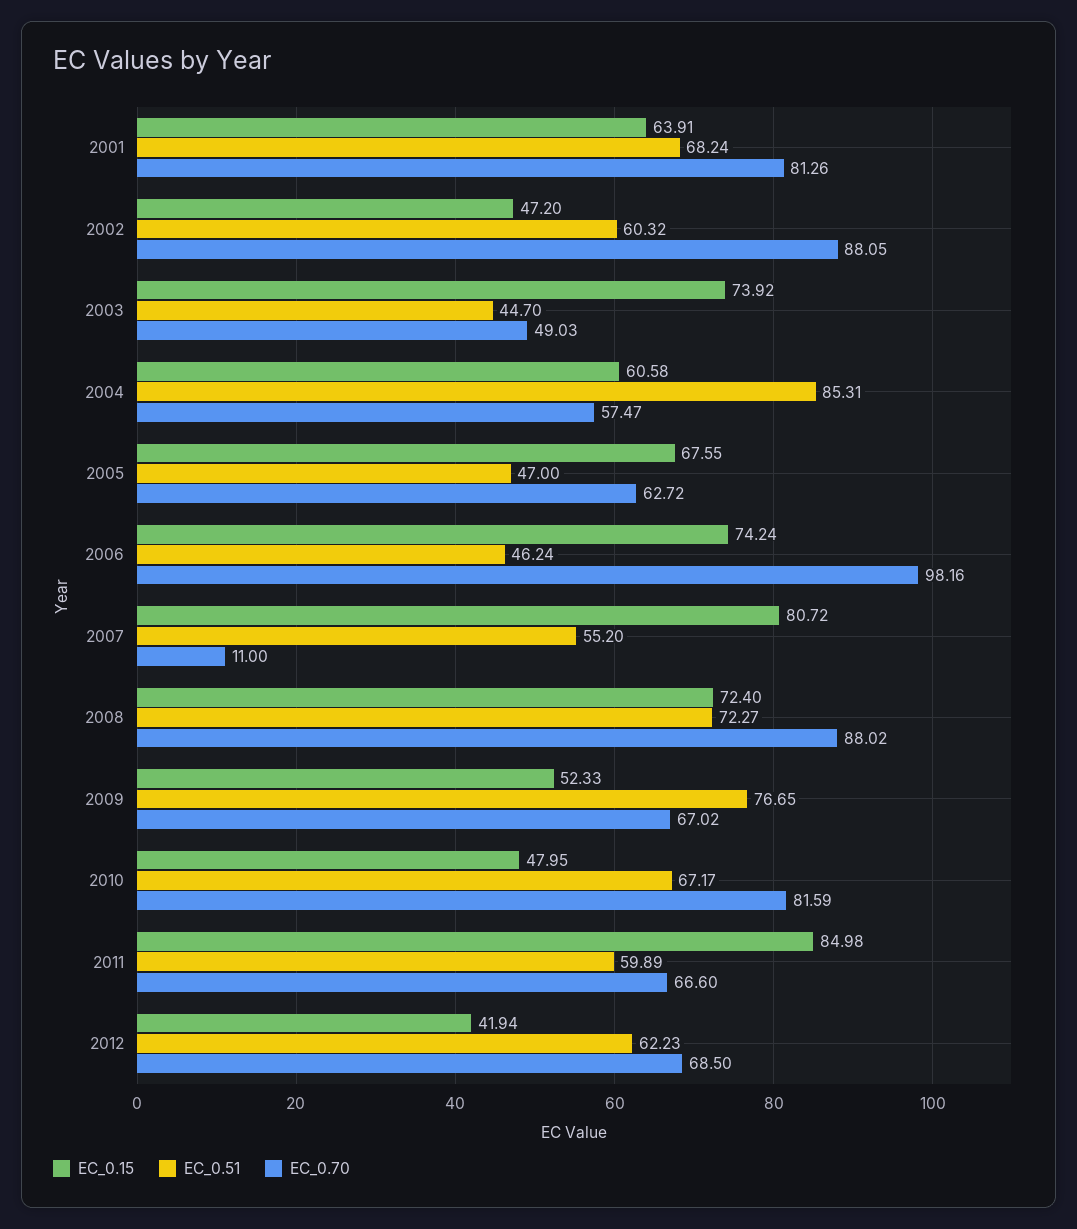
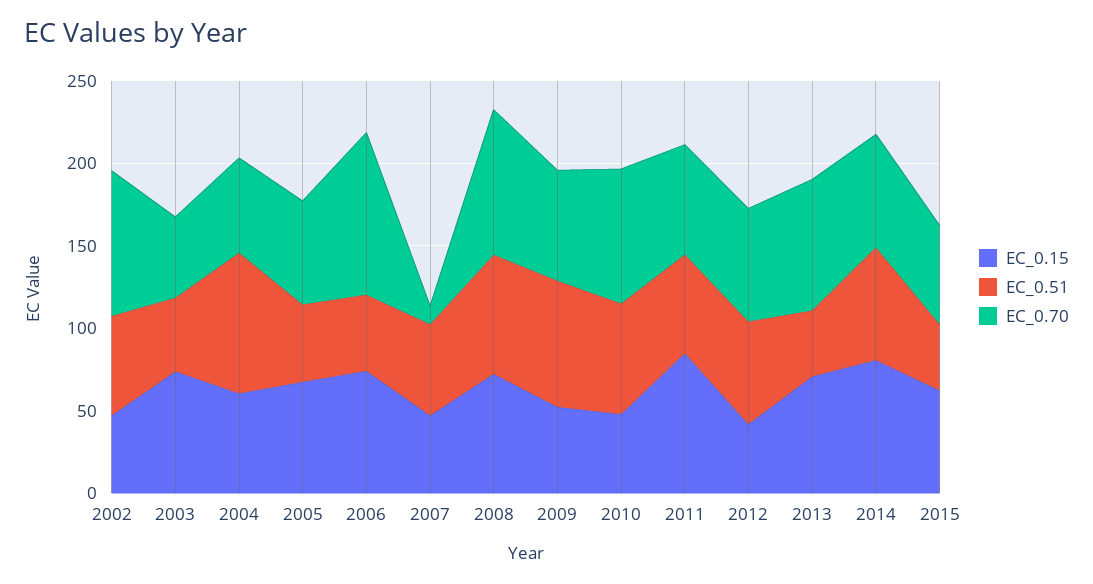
EC_0.15, 2001: 63.91 -> none
EC_0.51, 2001: 68.24 -> none
EC_0.70, 2001: 81.26 -> none
EC_0.15, 2007: 80.72 -> 50
EC_0.15, 2013: none -> 70
EC_0.51, 2013: none -> 40
EC_0.70, 2013: none -> 80
EC_0.15, 2014: none -> 80
EC_0.51, 2014: none -> 70
EC_0.70, 2014: none -> 70
EC_0.15, 2015: none -> 60
EC_0.51, 2015: none -> 40
EC_0.70, 2015: none -> 60

